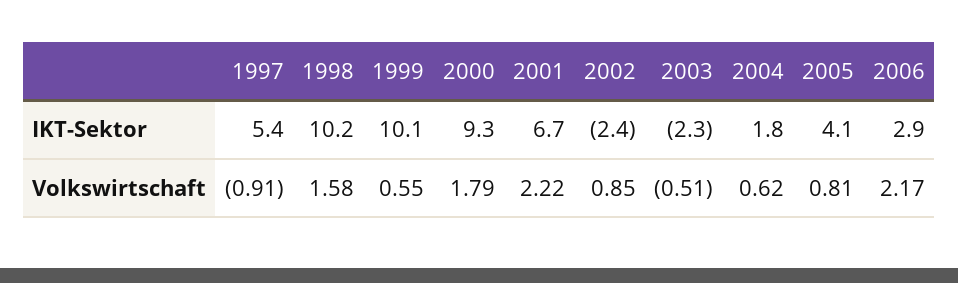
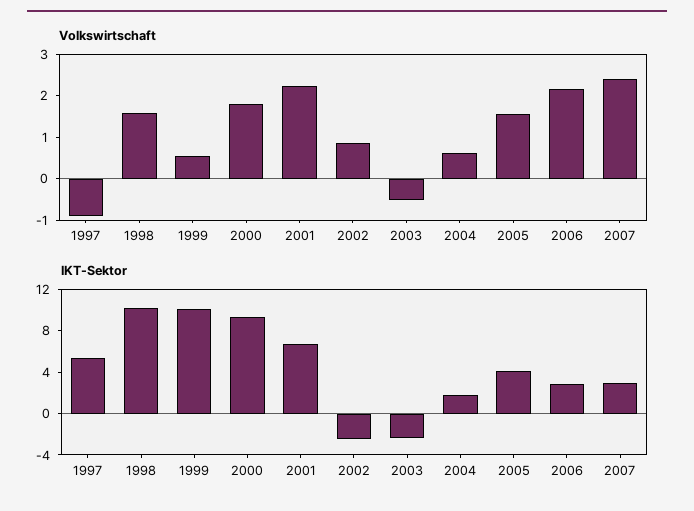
Volkswirtschaft, 2005: 0.81 -> 1.6
Volkswirtschaft, 2007: none -> 2.4
IKT-Sektor, 2007: none -> 3

